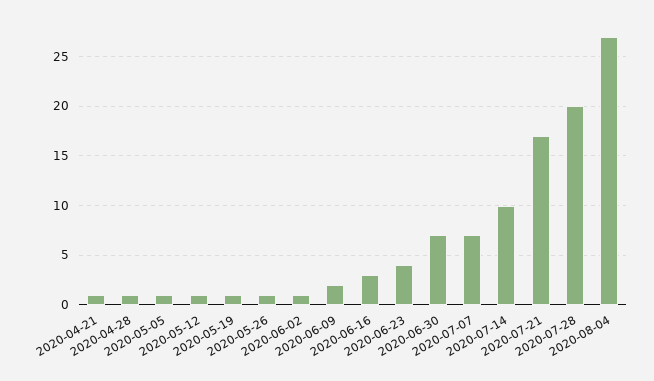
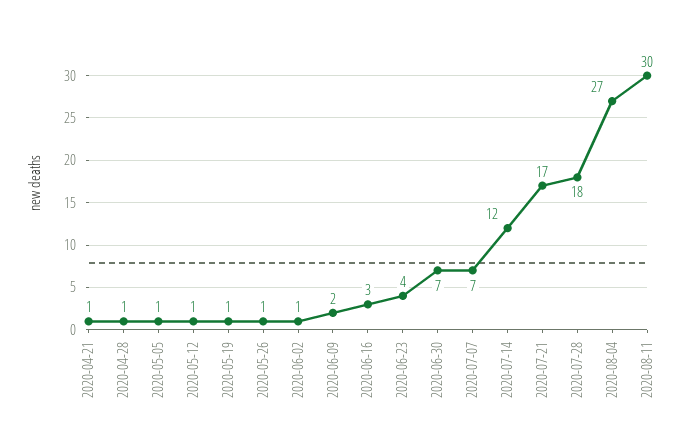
2020-07-14: 10 -> 12
2020-07-28: 20 -> 18
2020-08-11: none -> 30

